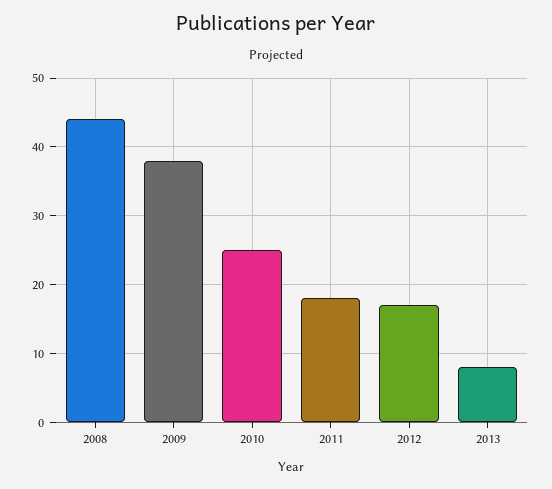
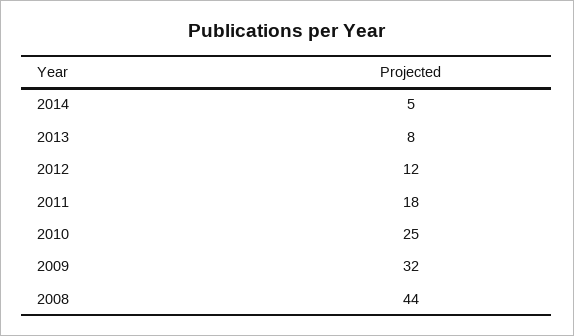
2009: 38 -> 32
2012: 17 -> 12
2014: none -> 5

